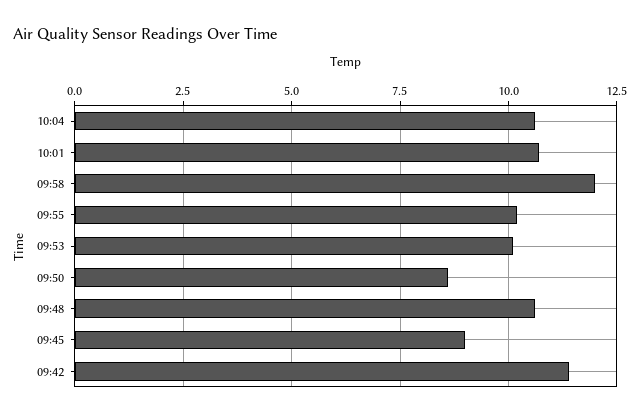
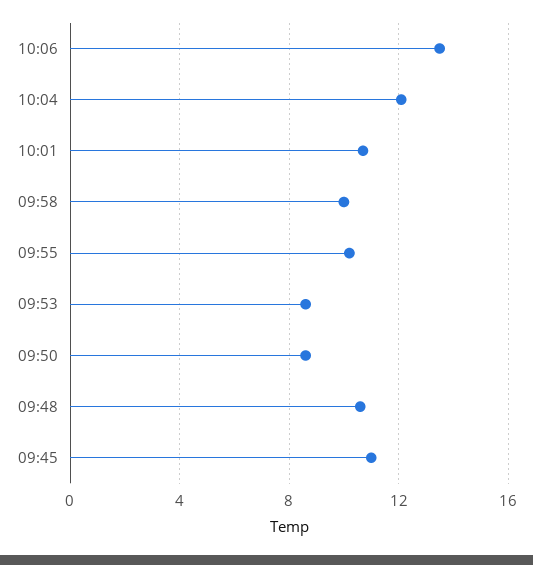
10:04: 10.5 -> 12
09:58: 12 -> 10
09:53: 10 -> 8.5
09:45: 9 -> 11
09:42: 11.5 -> none
10:06: none -> 13.5

